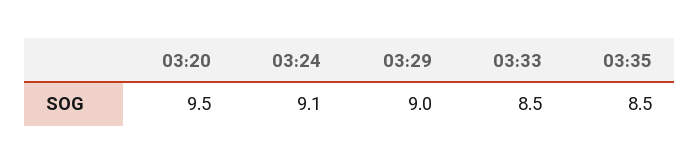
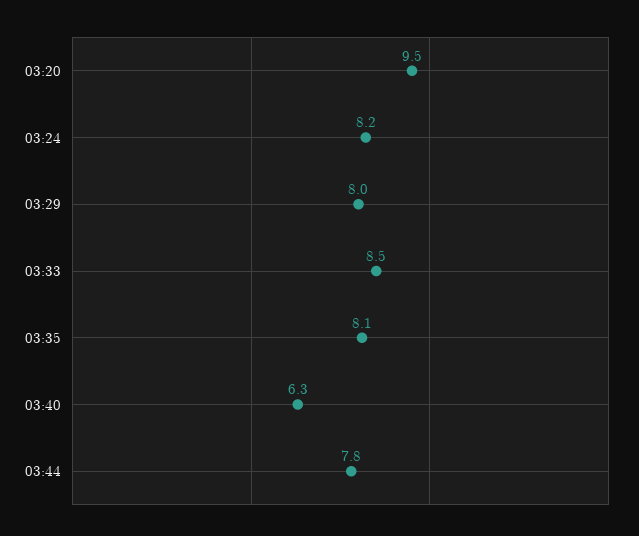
03:24: 9.1 -> 8.2
03:29: 9 -> 8
03:35: 8.5 -> 8.1
03:40: none -> 6.3
03:44: none -> 7.8

